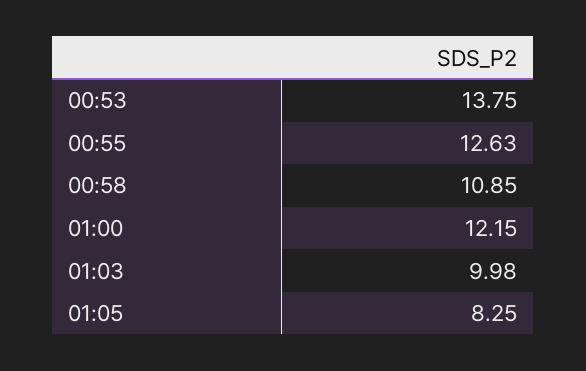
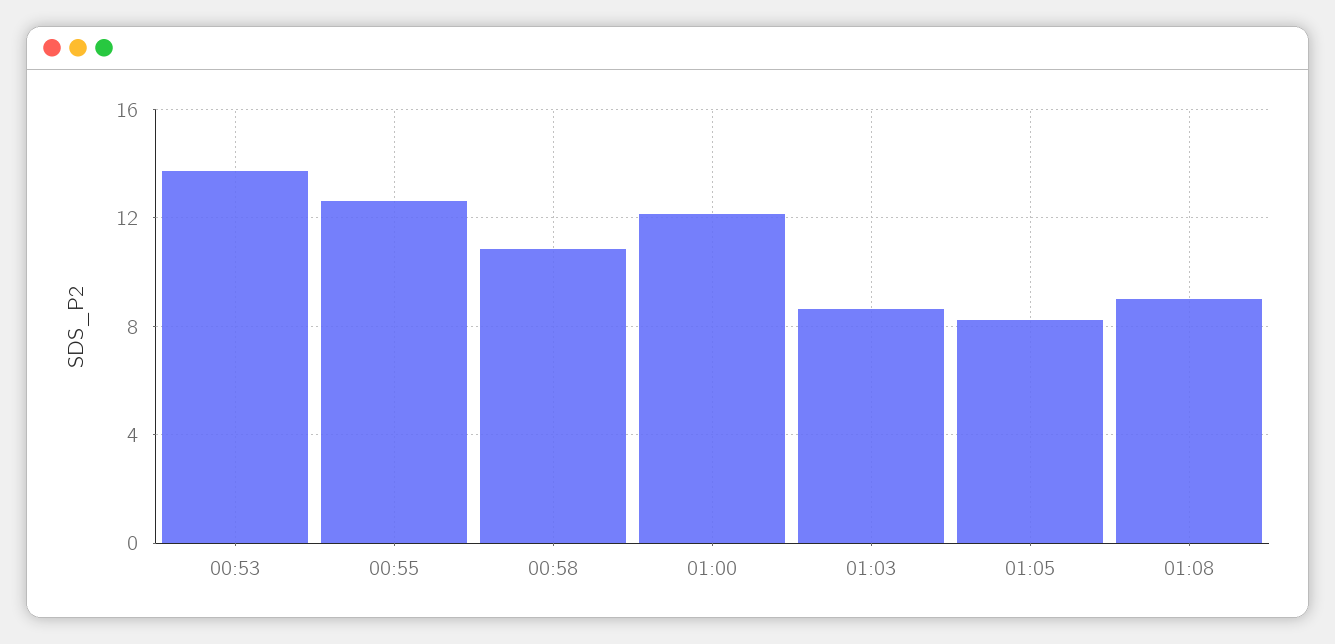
01:03: 9.98 -> 8.5
01:08: none -> 9

